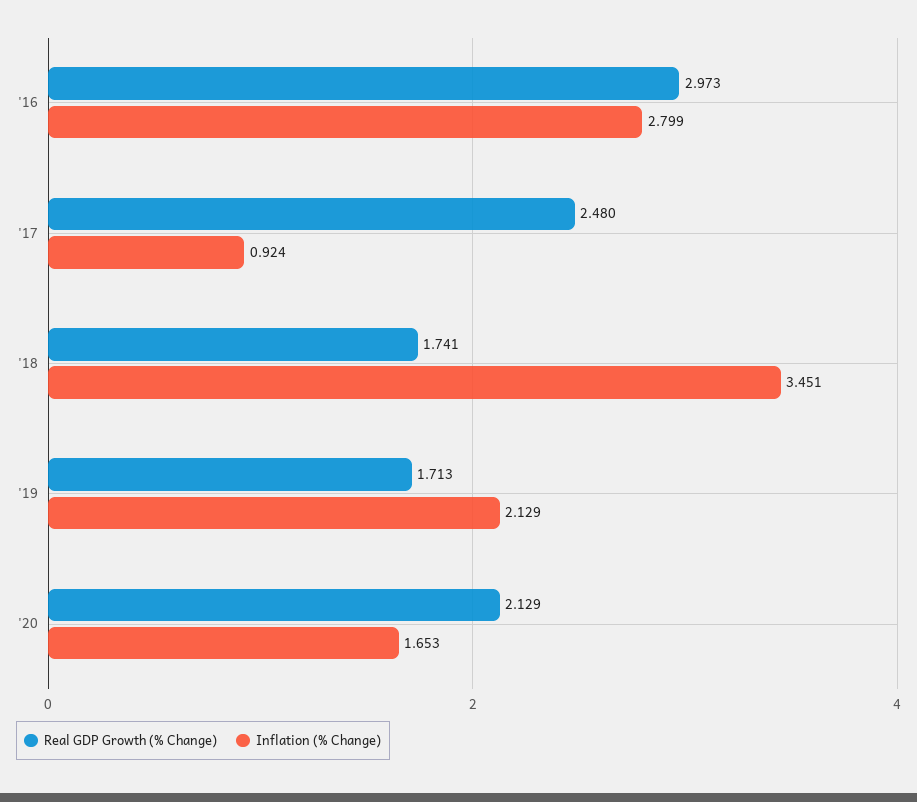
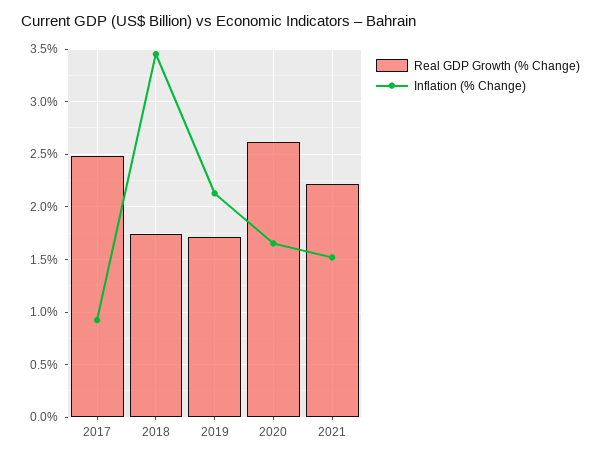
Real GDP Growth (% Change), '16: 2.973 -> none
Inflation (% Change), '16: 2.799 -> none
Real GDP Growth (% Change), '20: 2.129 -> 2.6
Real GDP Growth (% Change), 2021: none -> 2.2
Inflation (% Change), 2021: none -> 1.5

